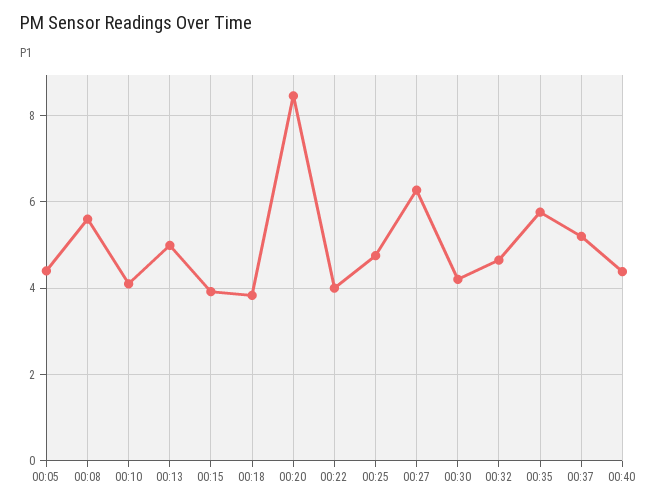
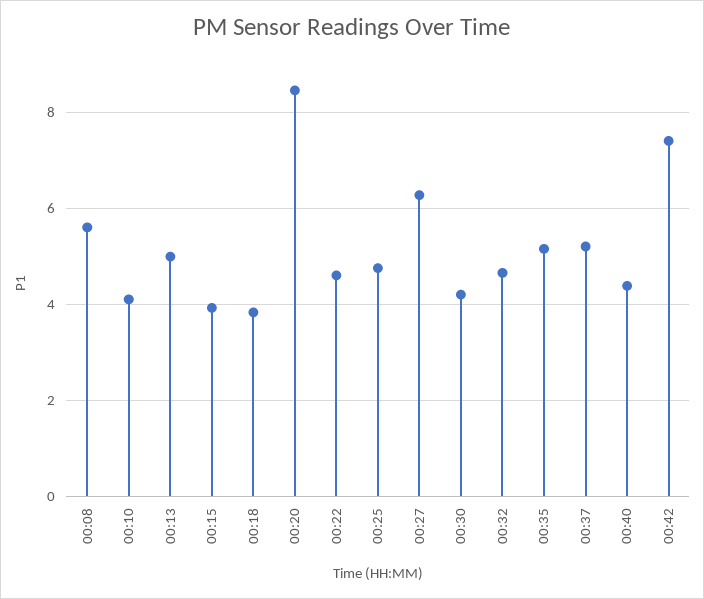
00:05: 4.4 -> none
00:22: 4 -> 4.6
00:35: 5.8 -> 5.2
00:42: none -> 7.4

